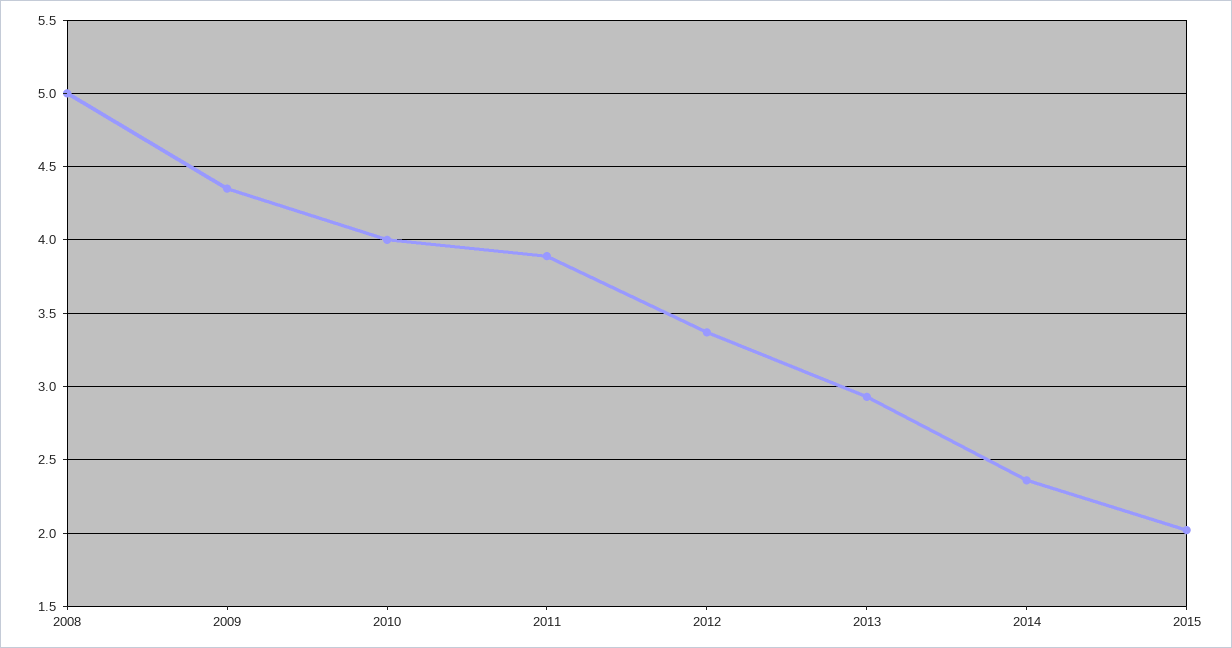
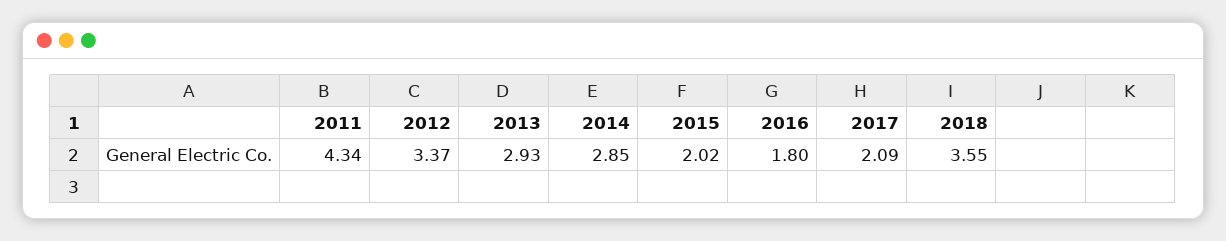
2008: 5 -> none
2009: 4.35 -> none
2010: 4 -> none
2011: 3.9 -> 4.34
2014: 2.35 -> 2.85
2016: none -> 1.8
2017: none -> 2.09
2018: none -> 3.55

